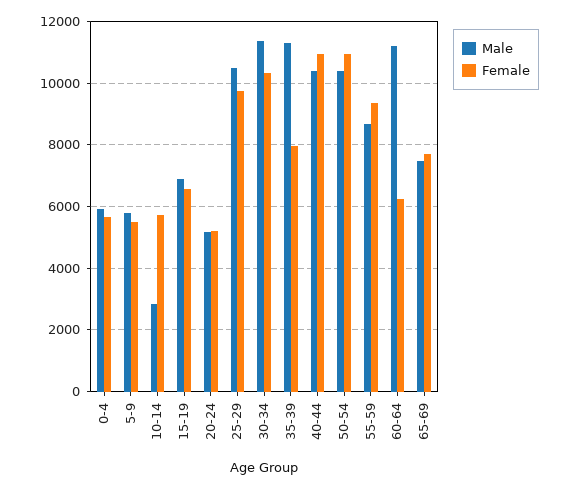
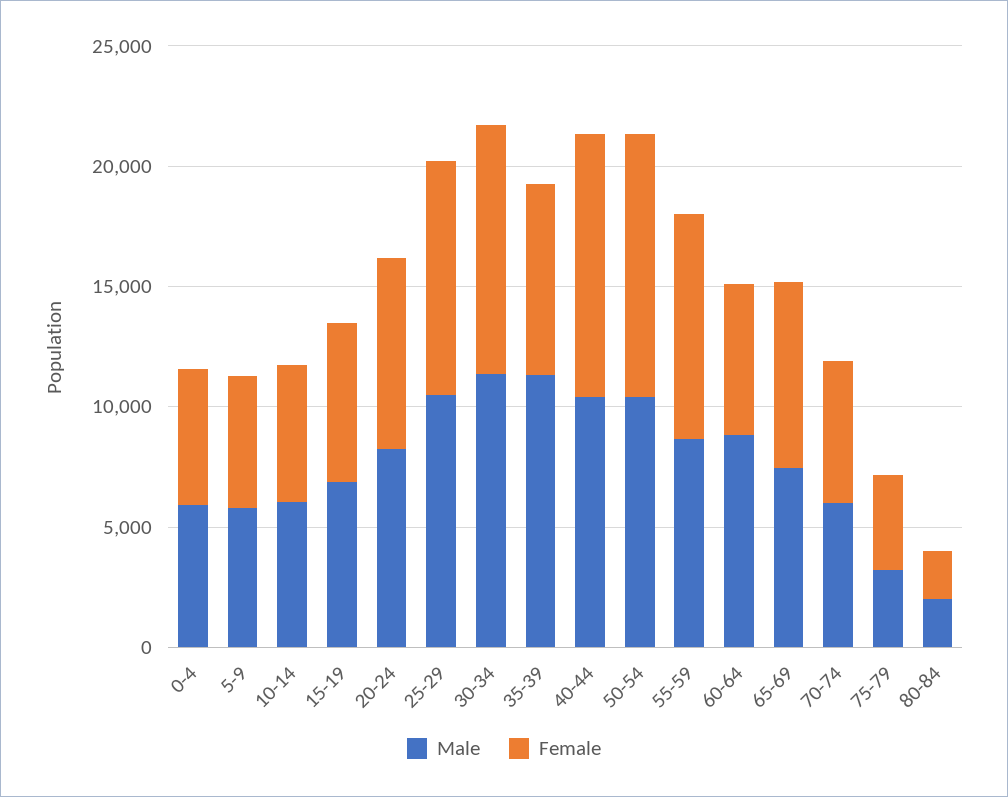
Male, 10-14: 2800 -> 6000
Male, 20-24: 5200 -> 8000
Female, 20-24: 5200 -> 8000
Male, 60-64: 11200 -> 9000
Male, 70-74: none -> 6000
Female, 70-74: none -> 6000
Male, 75-79: none -> 3000
Female, 75-79: none -> 4000
Male, 80-84: none -> 2000
Female, 80-84: none -> 2000

